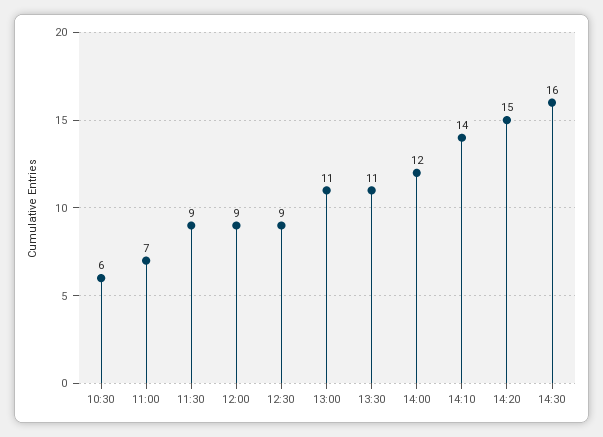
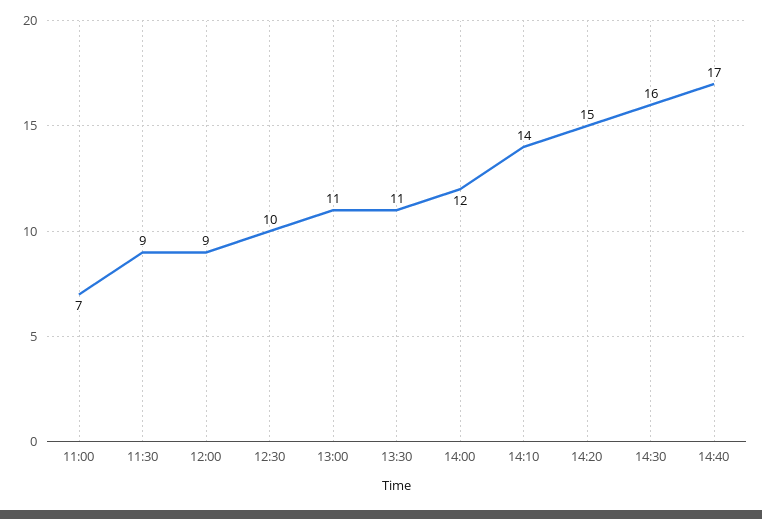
10:30: 6 -> none
12:30: 9 -> 10
14:40: none -> 17

